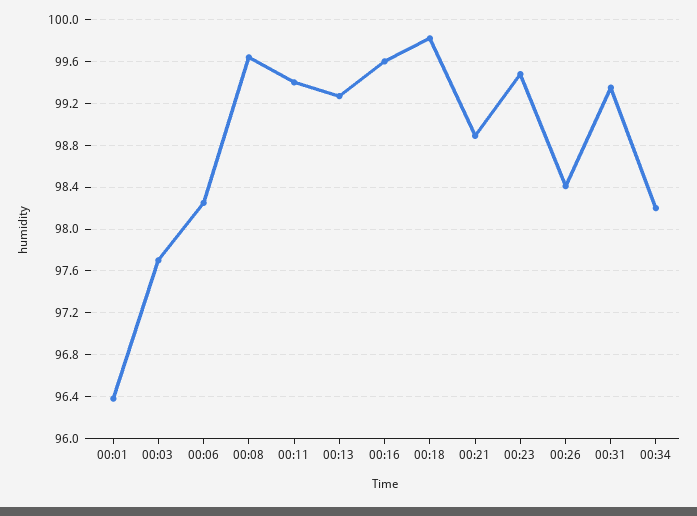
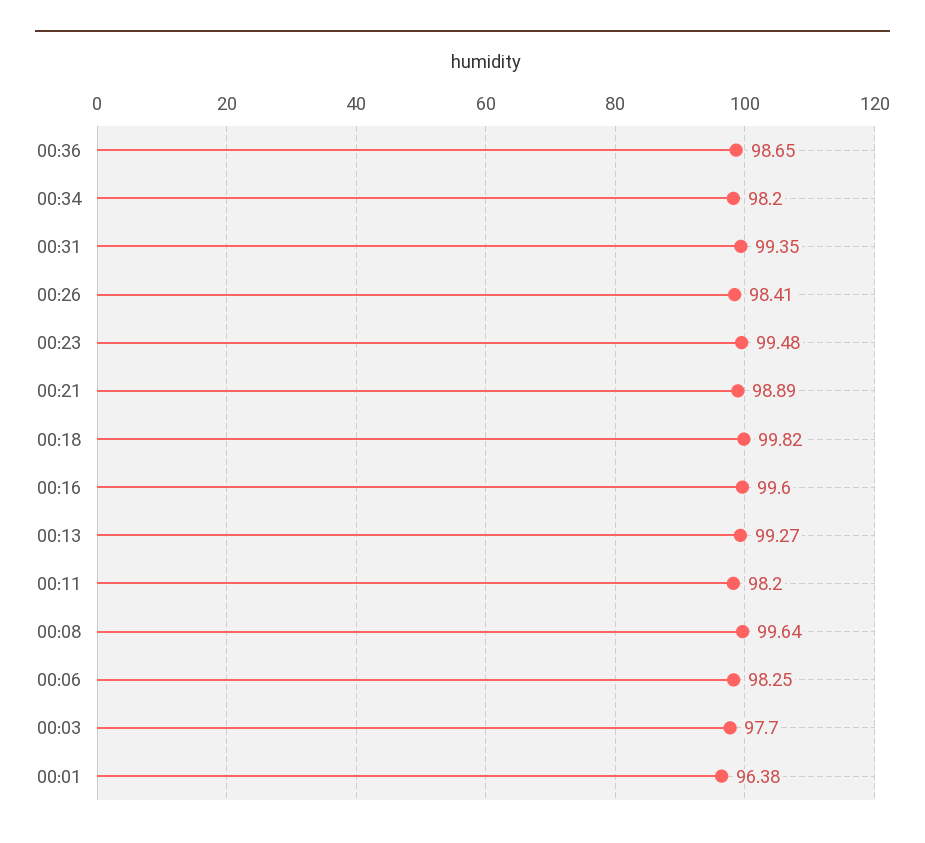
00:11: 99.4 -> 98.2
00:36: none -> 98.65

